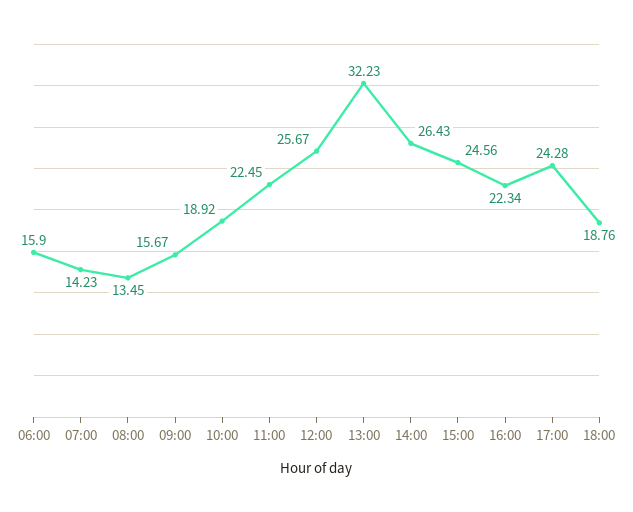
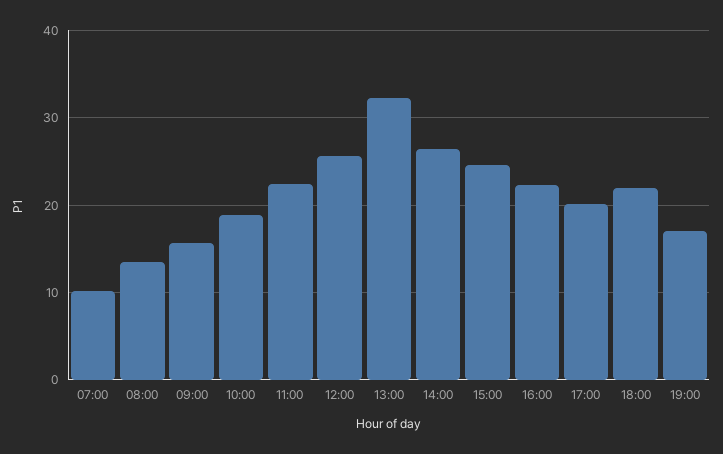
06:00: 15.9 -> none
07:00: 14.23 -> 10
17:00: 24.28 -> 20
18:00: 18.76 -> 22
19:00: none -> 17

